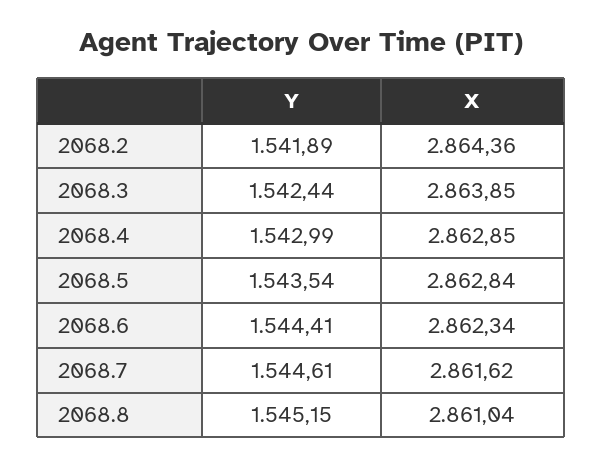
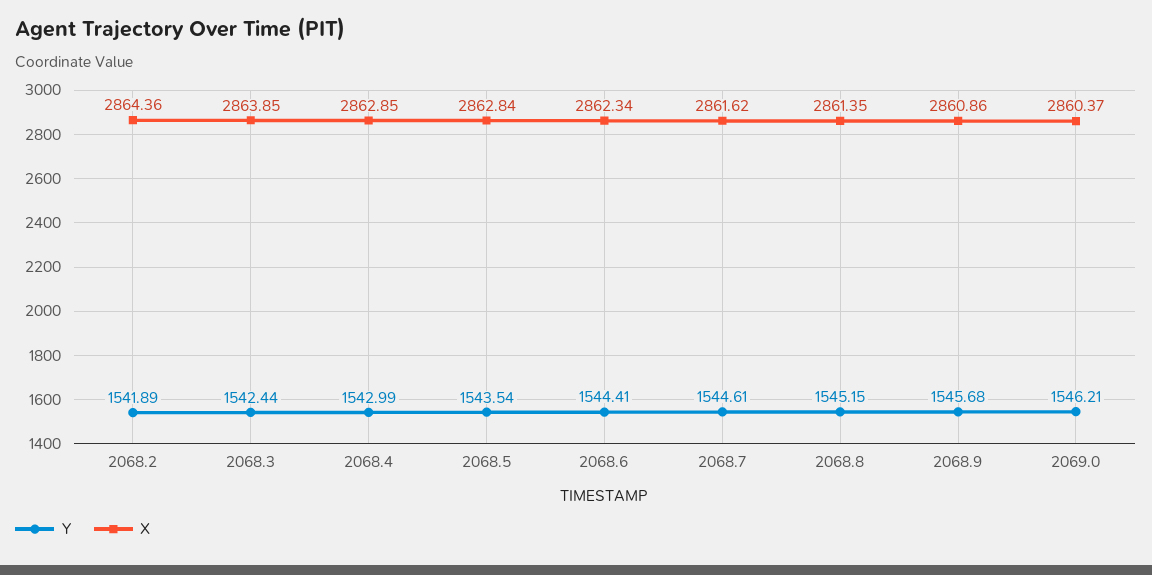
X, 2068.8: 2861.04 -> 2861.35
Y, 2068.9: none -> 1545.68
X, 2068.9: none -> 2860.86
Y, 2069.0: none -> 1546.21
X, 2069.0: none -> 2860.37

